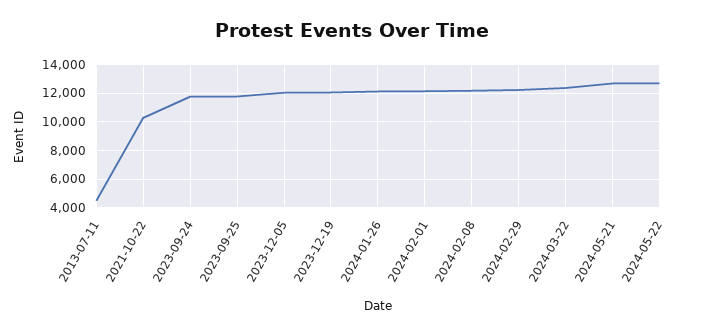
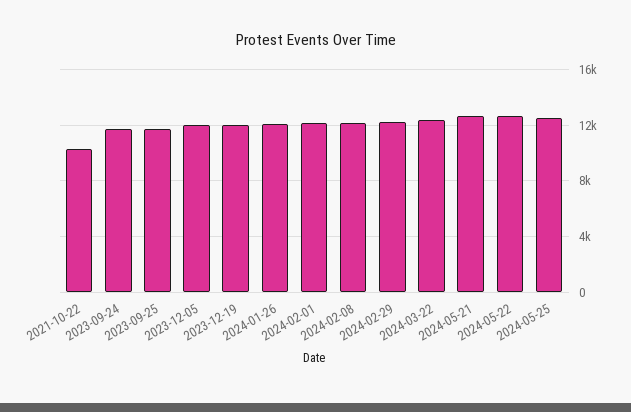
2013-07-11: 4500 -> none
2024-05-25: none -> 12500

